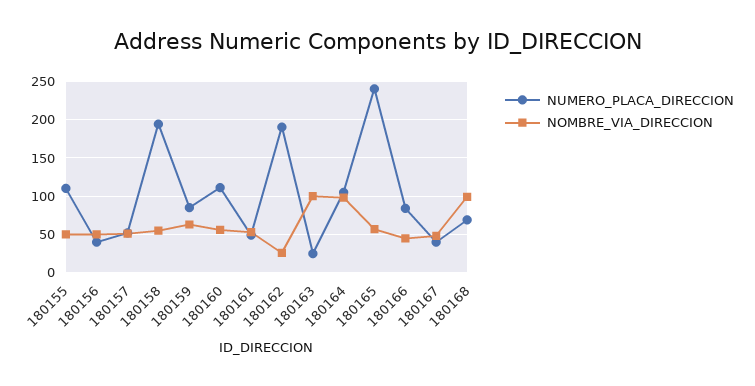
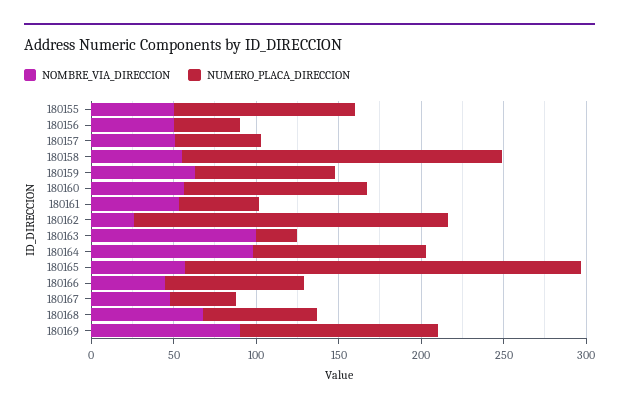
NOMBRE_VIA_DIRECCION, 180168: 100 -> 70
NOMBRE_VIA_DIRECCION, 180169: none -> 90
NUMERO_PLACA_DIRECCION, 180169: none -> 120

